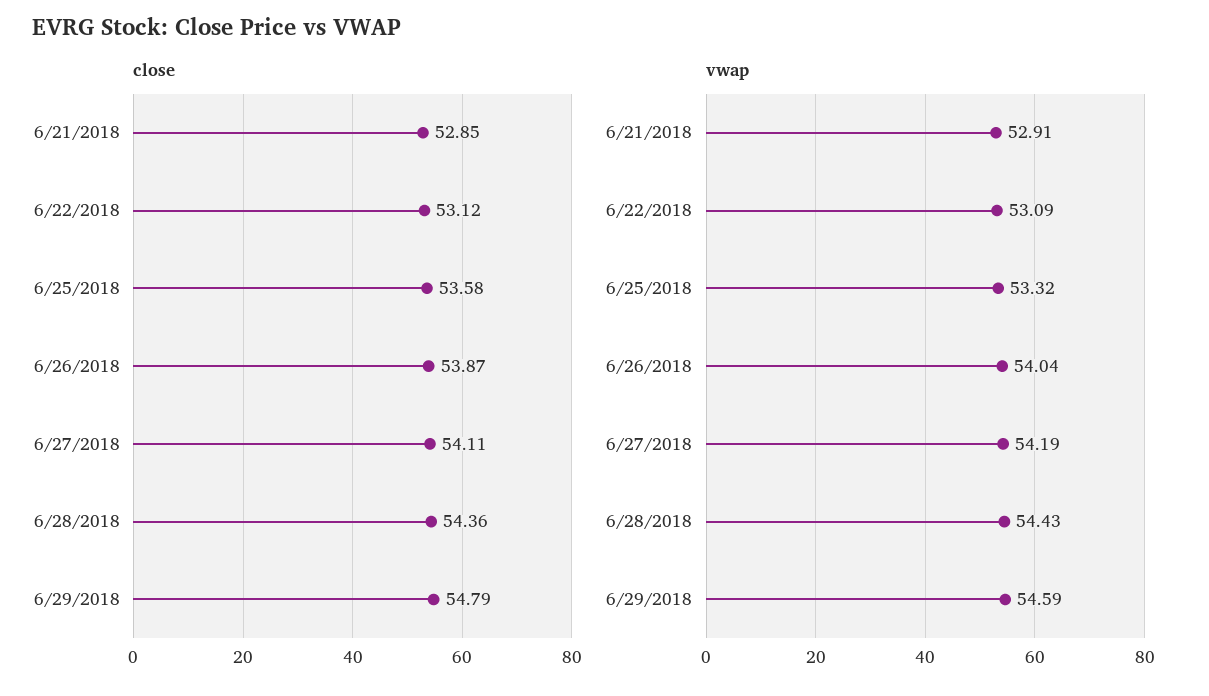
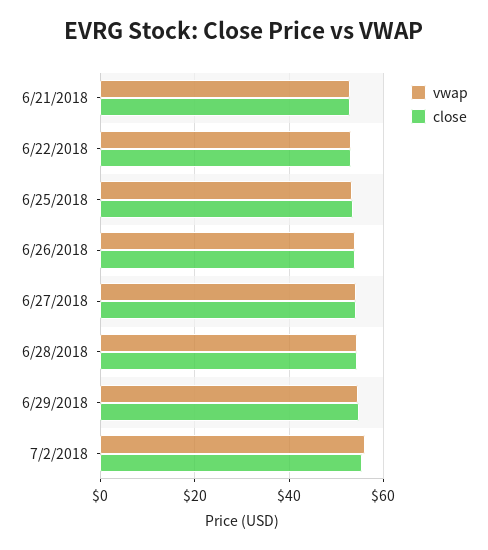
vwap, 7/2/2018: none -> 56
close, 7/2/2018: none -> 56

